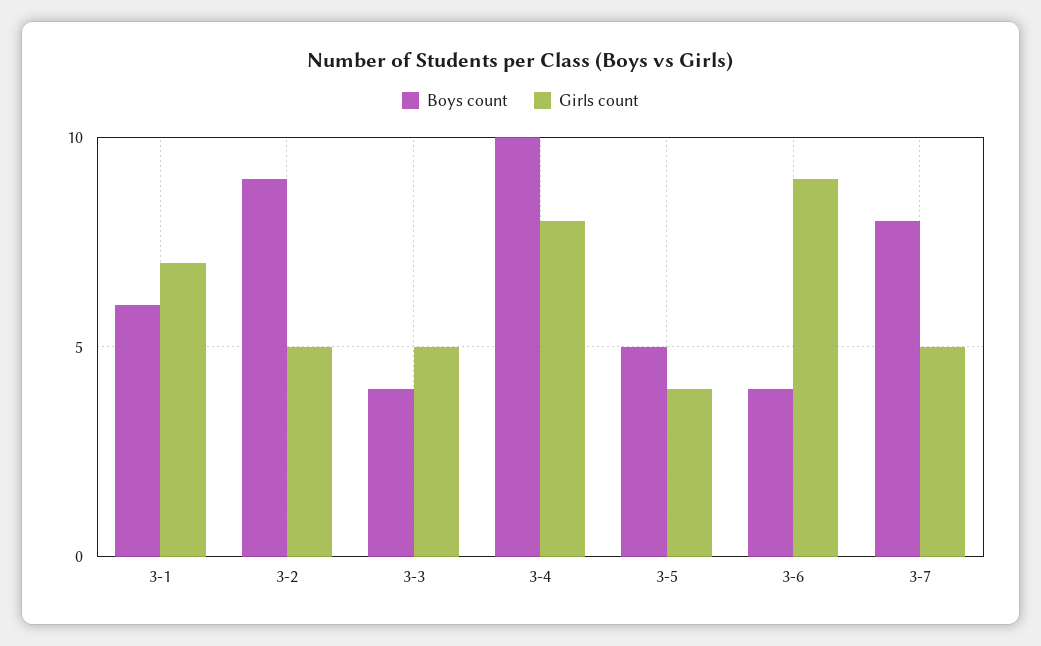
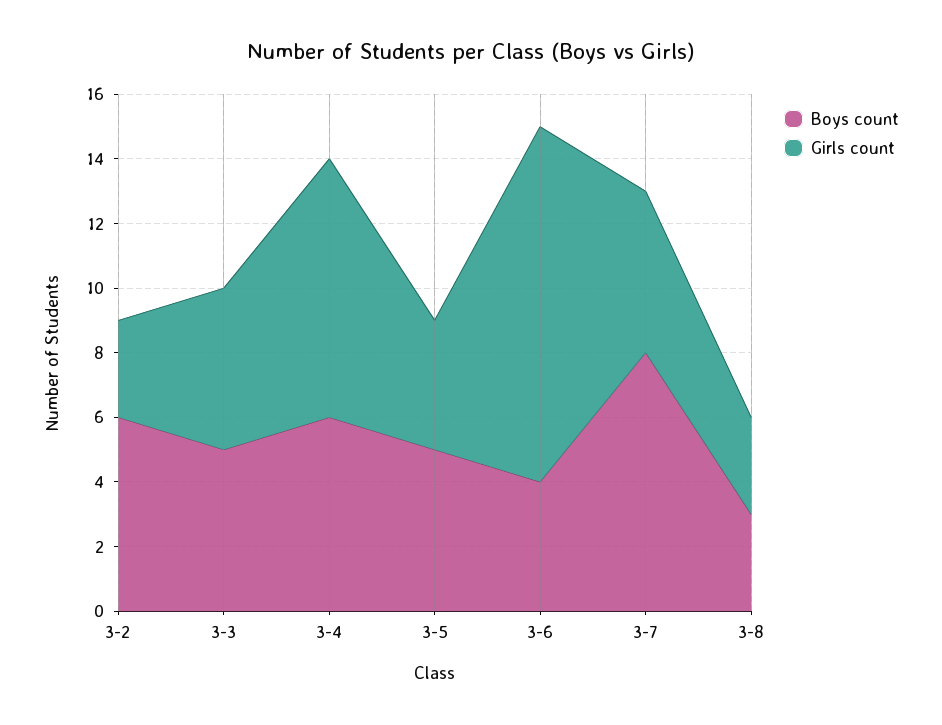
Boys count, 3-1: 6 -> none
Girls count, 3-1: 7 -> none
Boys count, 3-2: 9 -> 6
Girls count, 3-2: 5 -> 3
Boys count, 3-3: 4 -> 5
Boys count, 3-4: 10 -> 6
Girls count, 3-6: 9 -> 11
Boys count, 3-8: none -> 3
Girls count, 3-8: none -> 3

